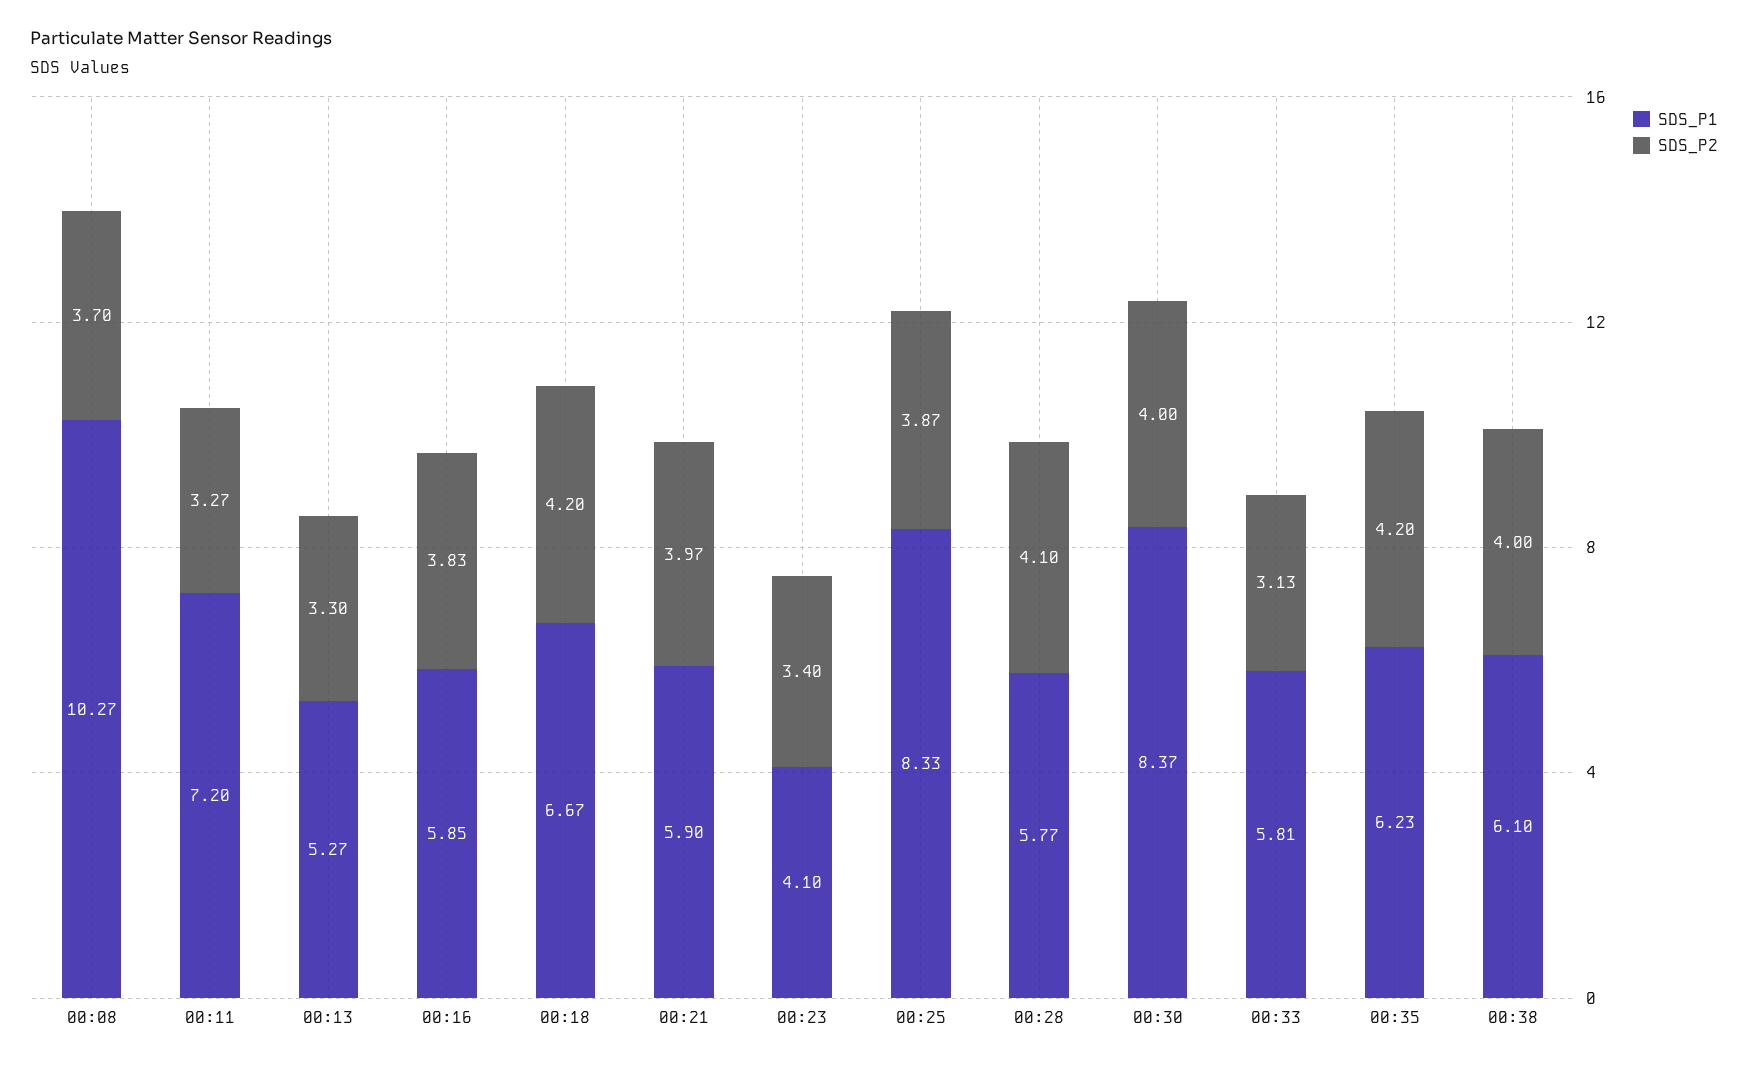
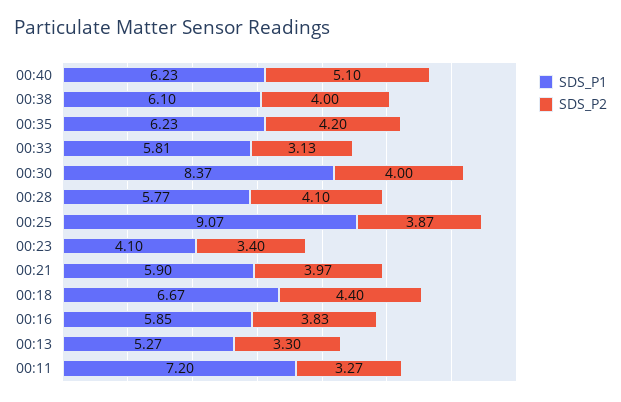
SDS_P1, 00:08: 10.27 -> none
SDS_P2, 00:08: 3.7 -> none
SDS_P2, 00:18: 4.2 -> 4.4
SDS_P1, 00:25: 8.33 -> 9.07
SDS_P1, 00:40: none -> 6.23
SDS_P2, 00:40: none -> 5.1

